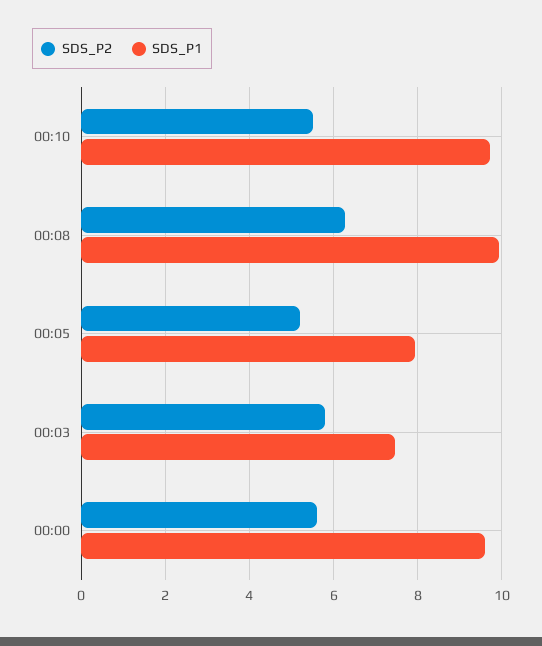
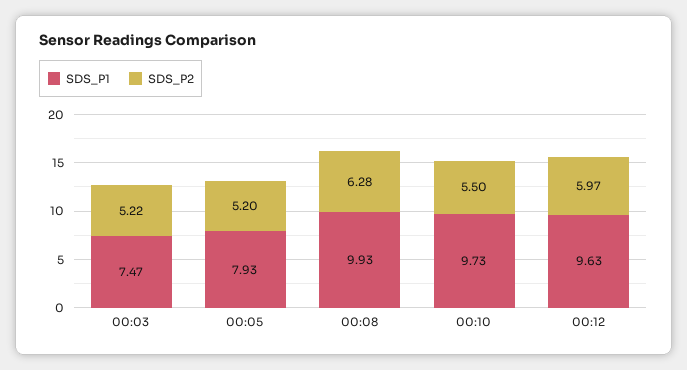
SDS_P2, 00:03: 5.8 -> 5.22
SDS_P2, 00:00: 5.6 -> none
SDS_P1, 00:00: 9.6 -> none
SDS_P1, 00:12: none -> 9.63
SDS_P2, 00:12: none -> 5.97

